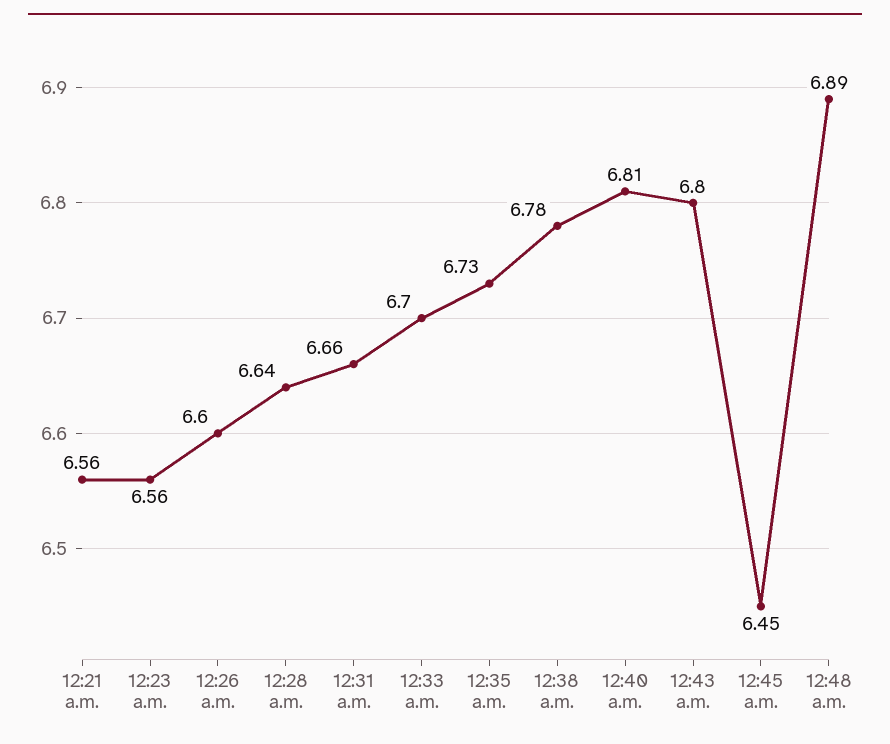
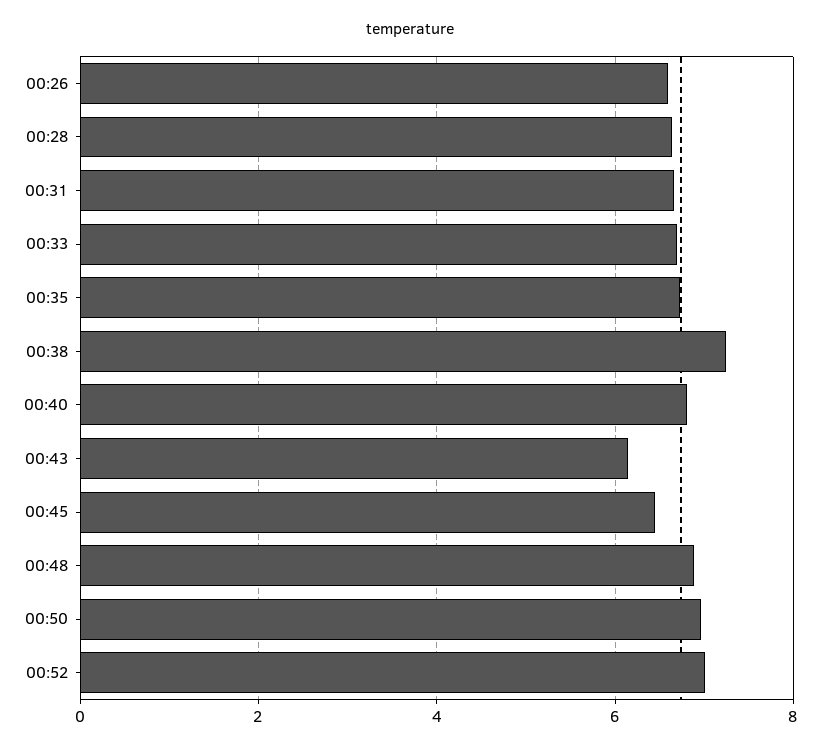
12:21 a.m.: 6.56 -> none
12:23 a.m.: 6.56 -> none
12:38 a.m.: 6.78 -> 7.2
12:43 a.m.: 6.8 -> 6.2
00:50: none -> 7
00:52: none -> 7

